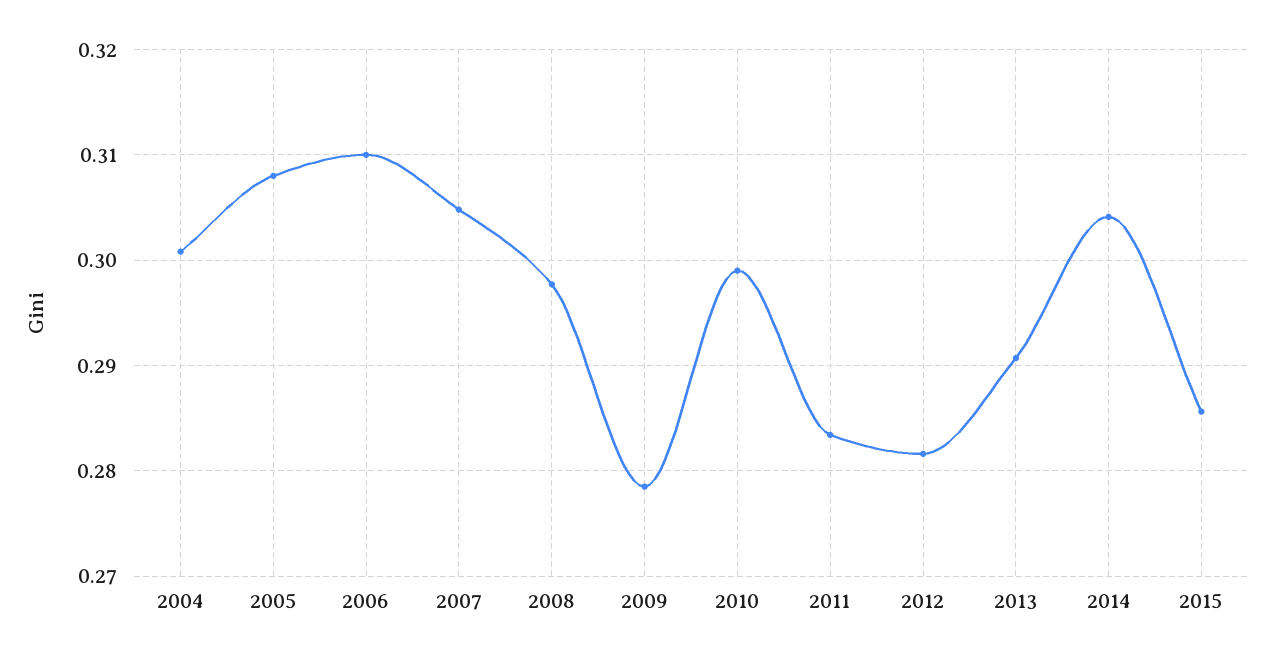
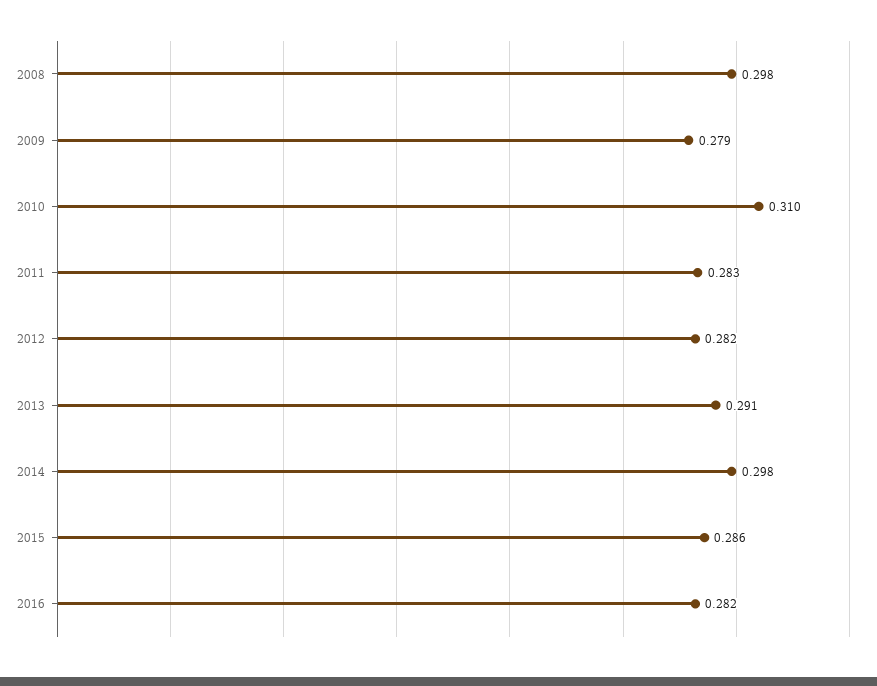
2004: 0.301 -> none
2005: 0.308 -> none
2006: 0.31 -> none
2007: 0.305 -> none
2010: 0.299 -> 0.31
2014: 0.304 -> 0.298
2016: none -> 0.282

